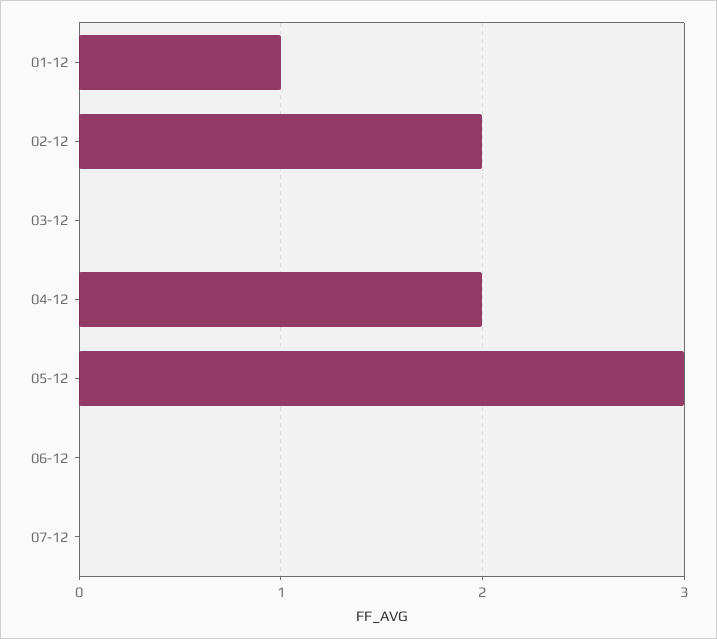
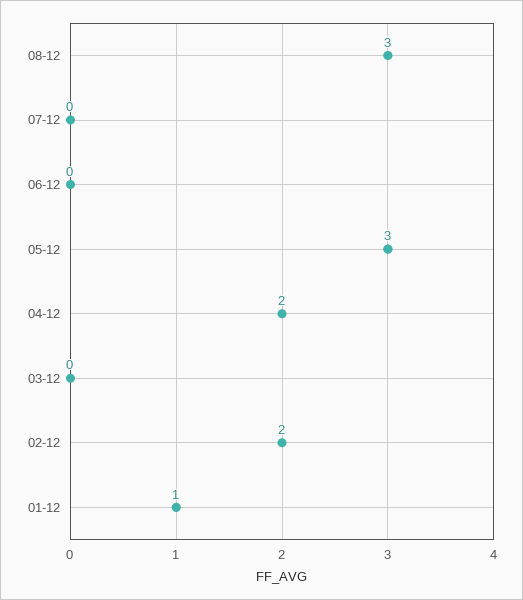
08-12: none -> 3

